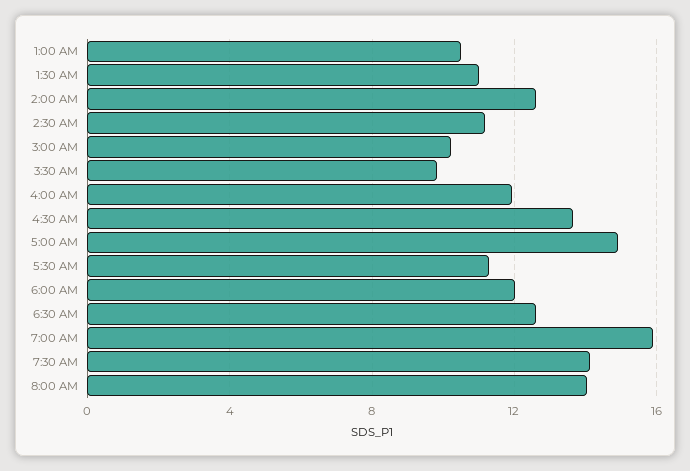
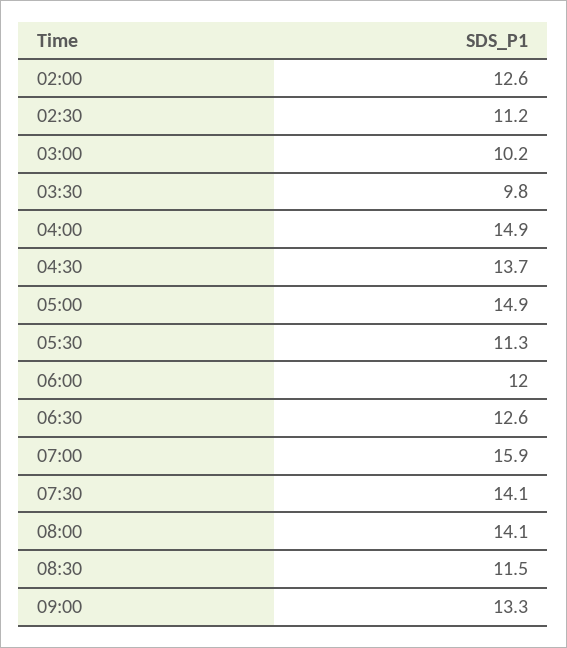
1:00 AM: 10.5 -> none
1:30 AM: 11 -> none
4:00 AM: 12 -> 14.9
08:30: none -> 11.5
09:00: none -> 13.3

